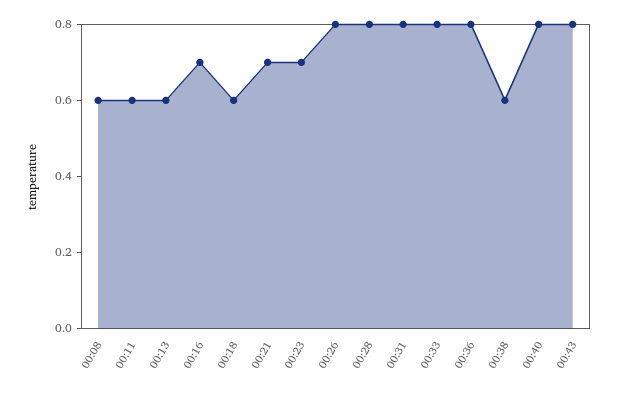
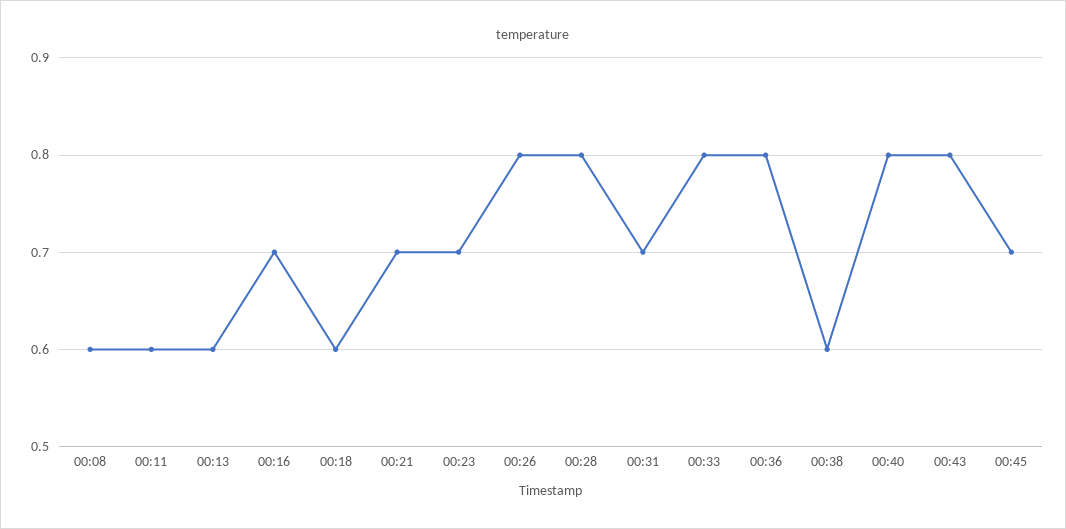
00:31: 0.8 -> 0.7
00:45: none -> 0.7

